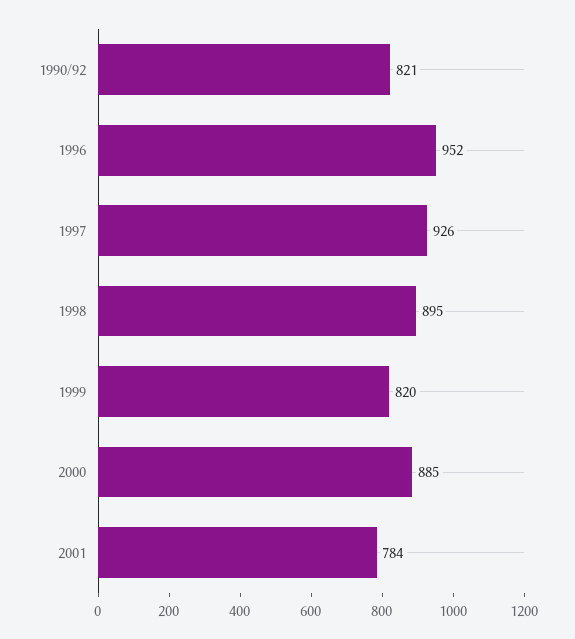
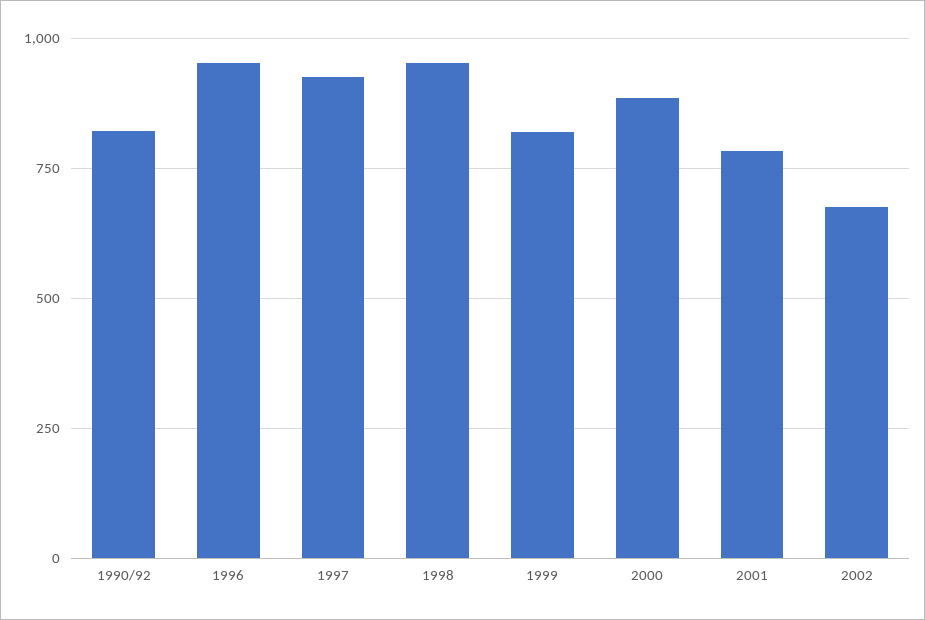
1998: 895 -> 950
2002: none -> 675

